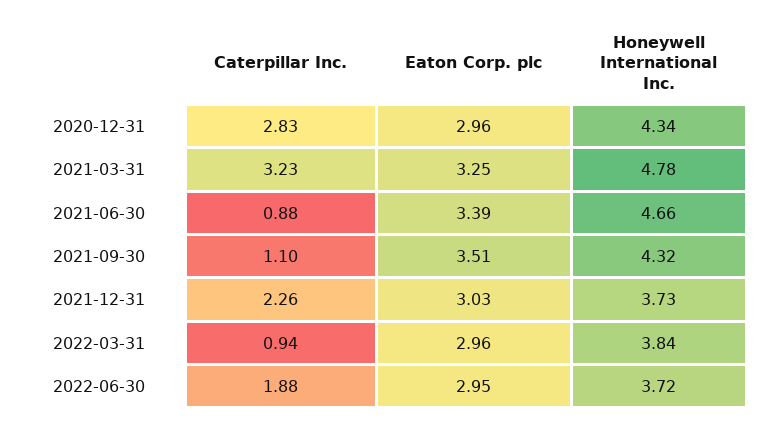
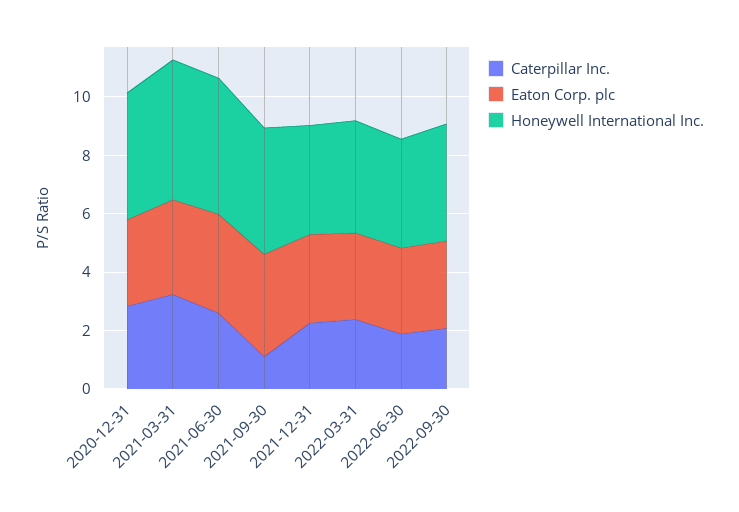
Caterpillar Inc., 2021-06-30: 0.88 -> 2.5
Caterpillar Inc., 2022-03-31: 0.94 -> 2.5
Caterpillar Inc., 2022-09-30: none -> 2
Eaton Corp. plc, 2022-09-30: none -> 3
Honeywell International Inc., 2022-09-30: none -> 4

